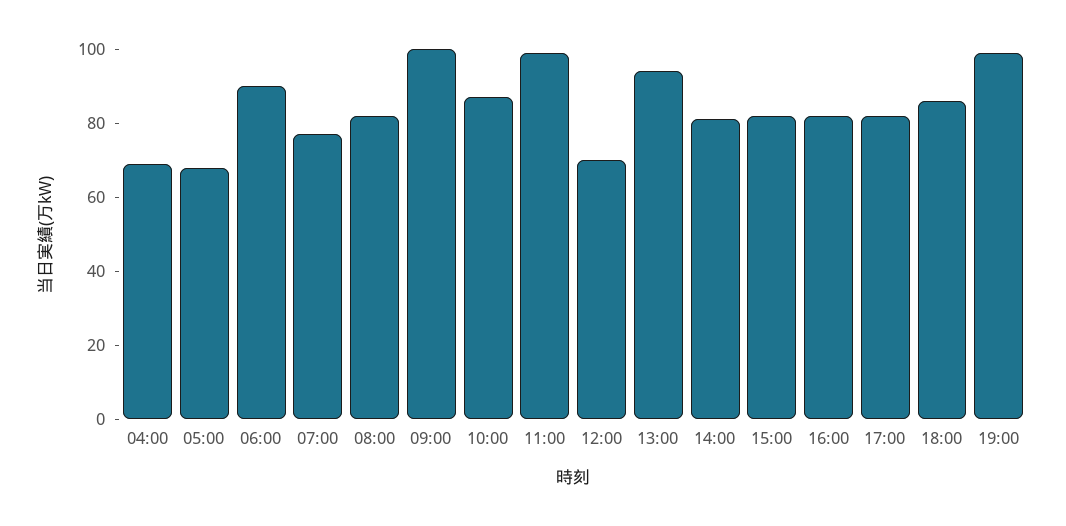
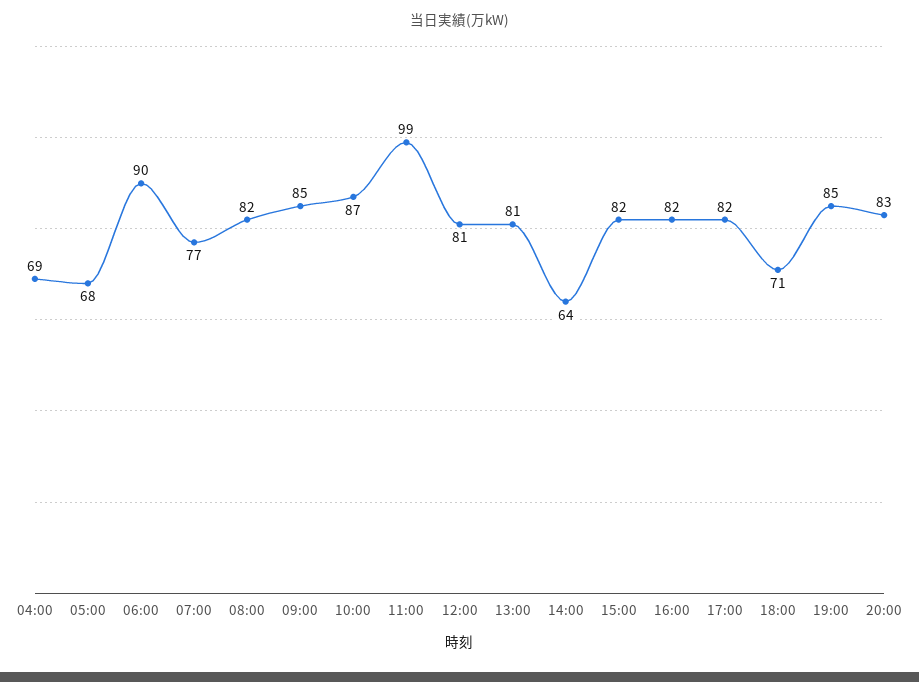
09:00: 100 -> 85
12:00: 70 -> 81
13:00: 95 -> 81
14:00: 80 -> 64
18:00: 85 -> 71
19:00: 100 -> 85
20:00: none -> 83

